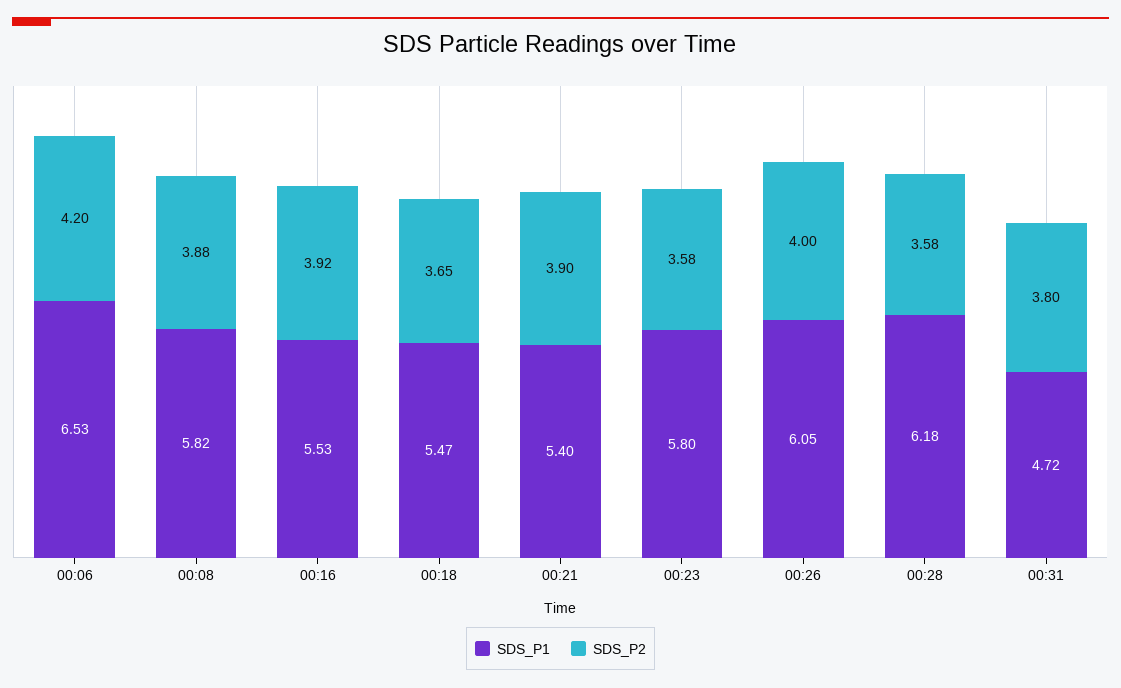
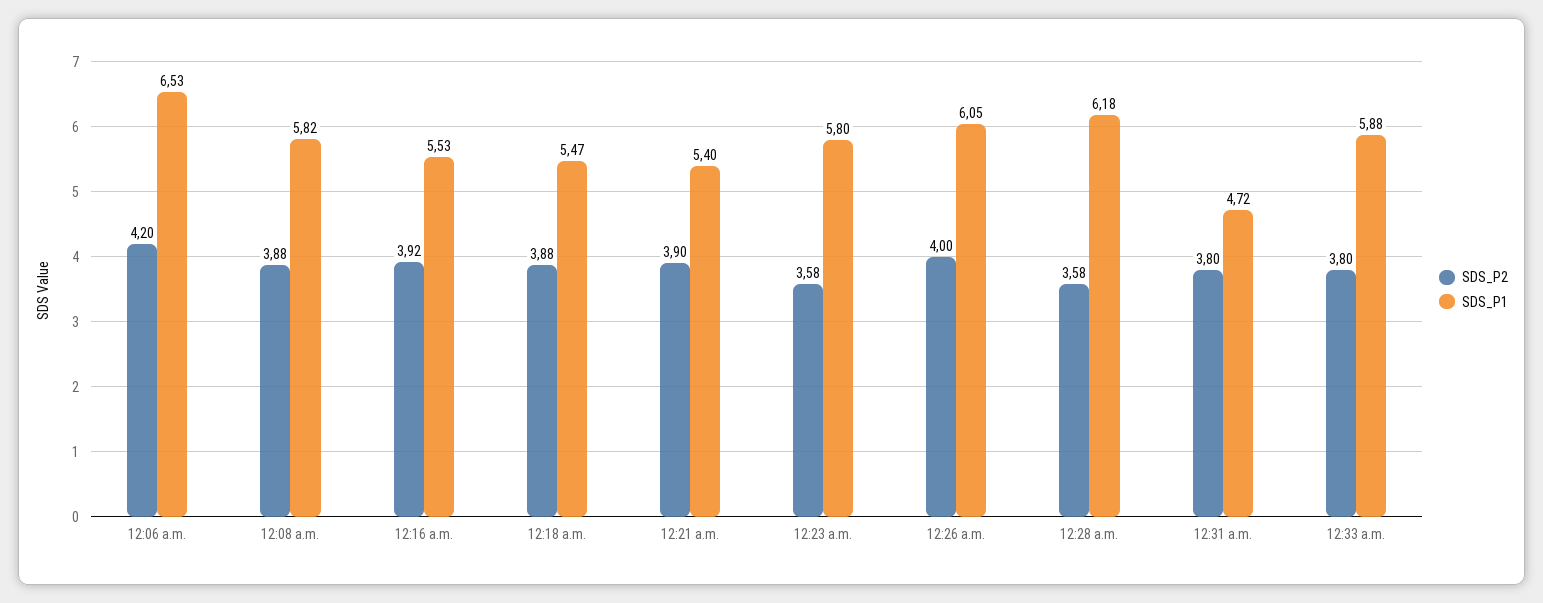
SDS_P2, 00:18: 3.65 -> 3.88
SDS_P2, 12:33 a.m.: none -> 3.8
SDS_P1, 12:33 a.m.: none -> 5.88

